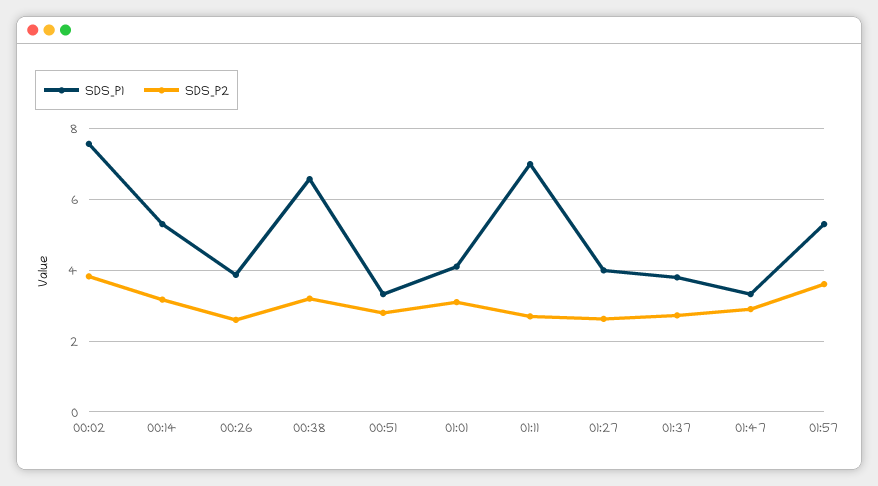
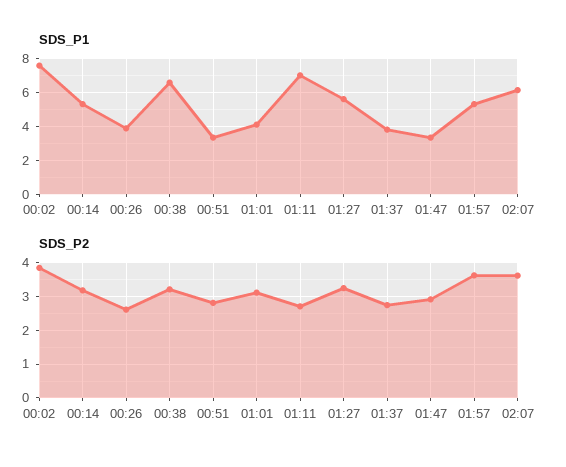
SDS_P1, 01:27: 4 -> 5.5
SDS_P2, 01:27: 2.6 -> 3.2
SDS_P1, 02:07: none -> 6
SDS_P2, 02:07: none -> 3.6

